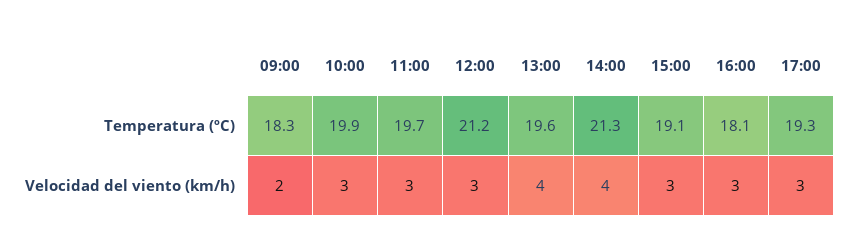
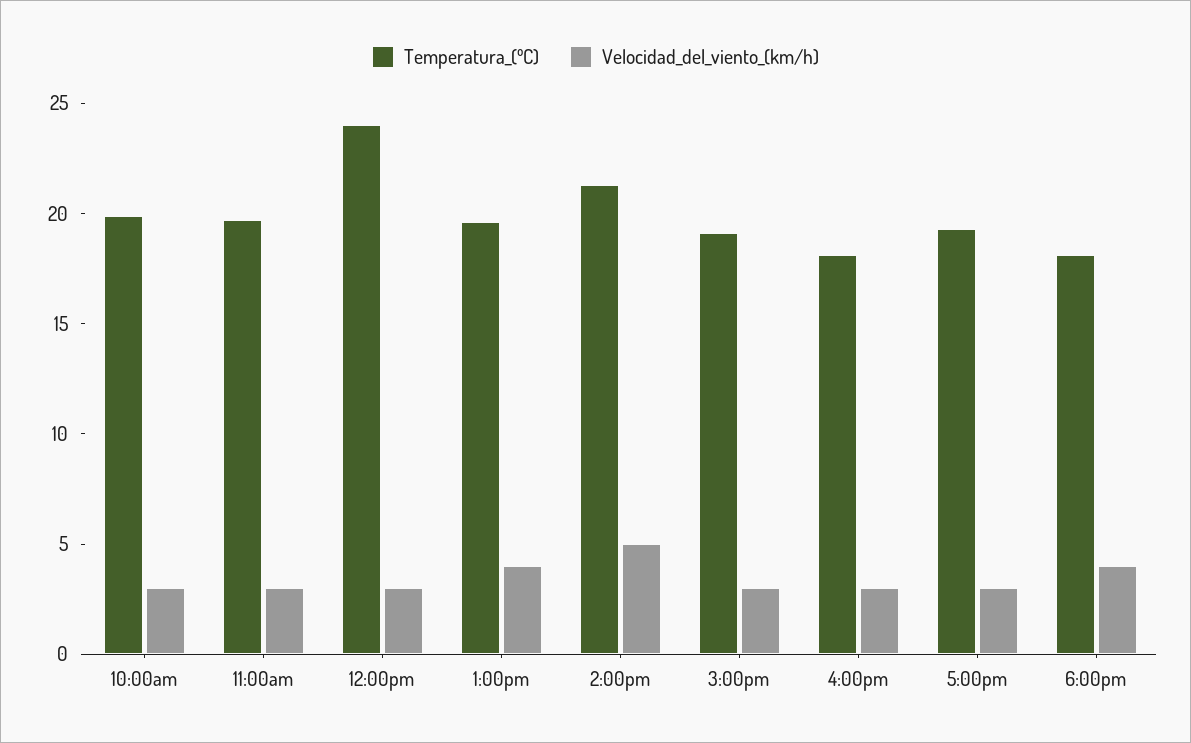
Temperatura (ºC), 09:00: 18.3 -> none
Temperatura (ºC), 12:00: 21.2 -> 24
Velocidad del viento (km/h), 09:00: 2 -> none
Velocidad del viento (km/h), 14:00: 4 -> 5
Temperatura (ºC), 6:00pm: none -> 18
Velocidad del viento (km/h), 6:00pm: none -> 4

